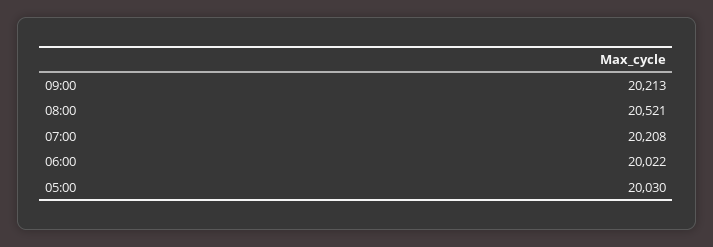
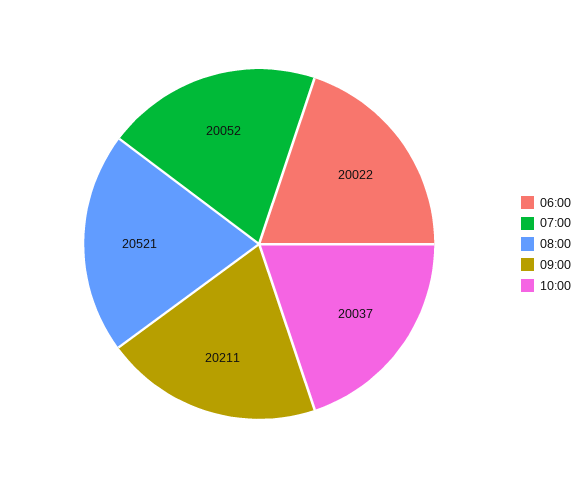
09:00: 20213 -> 20211
07:00: 20208 -> 20052
05:00: 20030 -> none
10:00: none -> 20037

